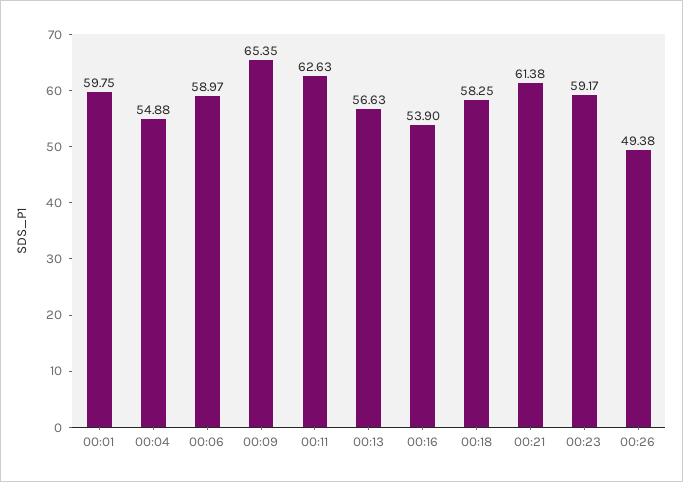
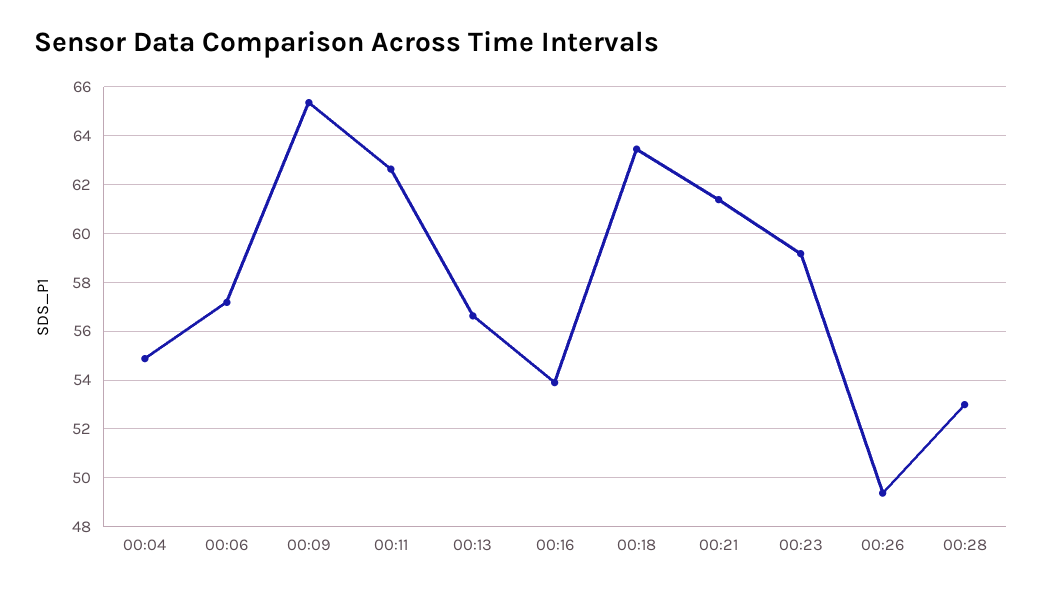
00:01: 59.75 -> none
00:06: 58.97 -> 57.25
00:18: 58.25 -> 63.5
00:28: none -> 53

